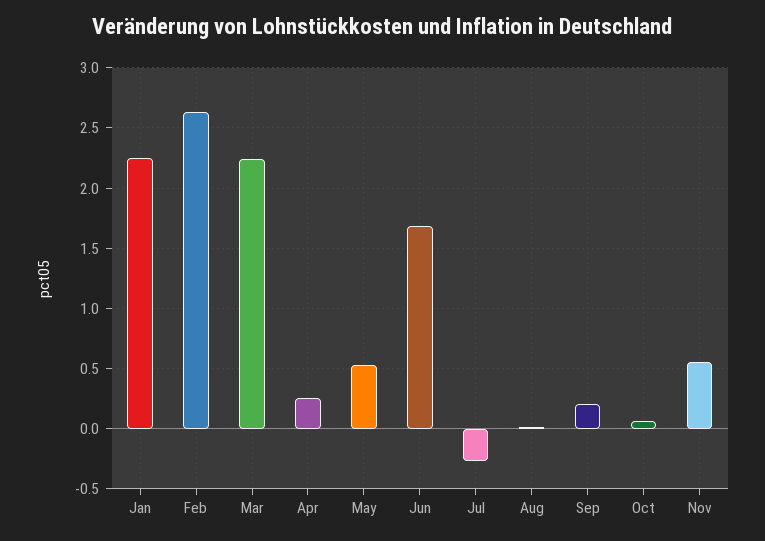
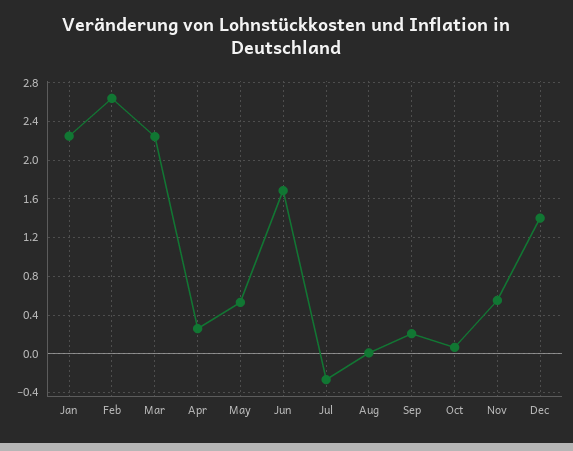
Dec: none -> 1.4

